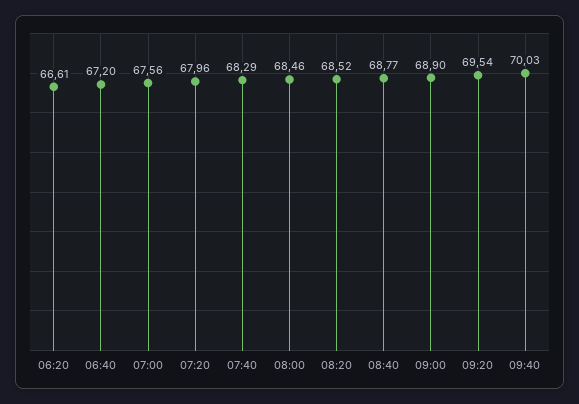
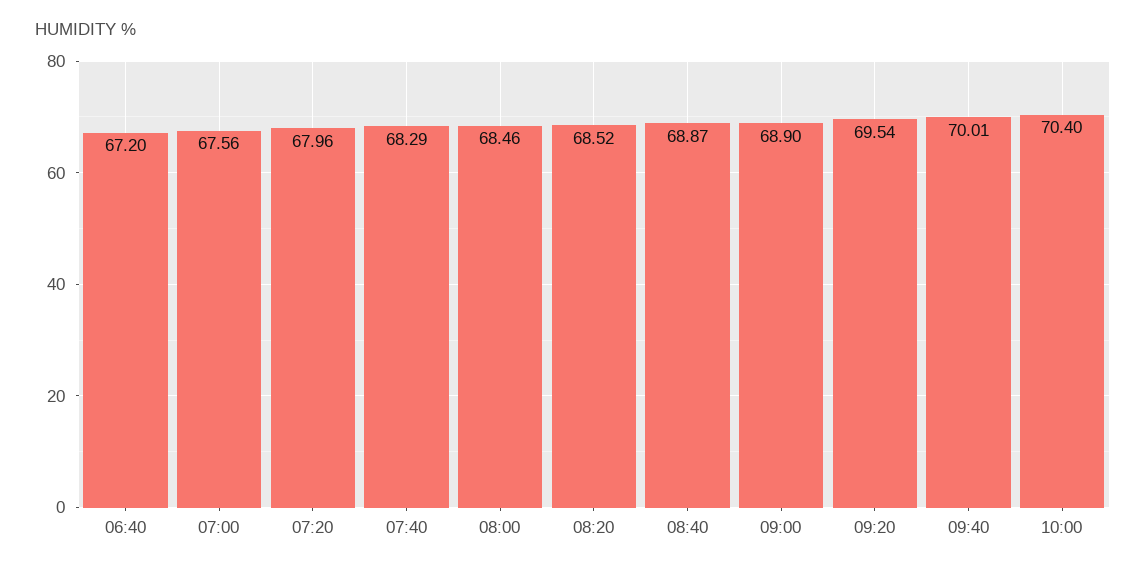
06:20: 66.61 -> none
08:40: 68.77 -> 68.87
09:40: 70.03 -> 70.01
10:00: none -> 70.4

